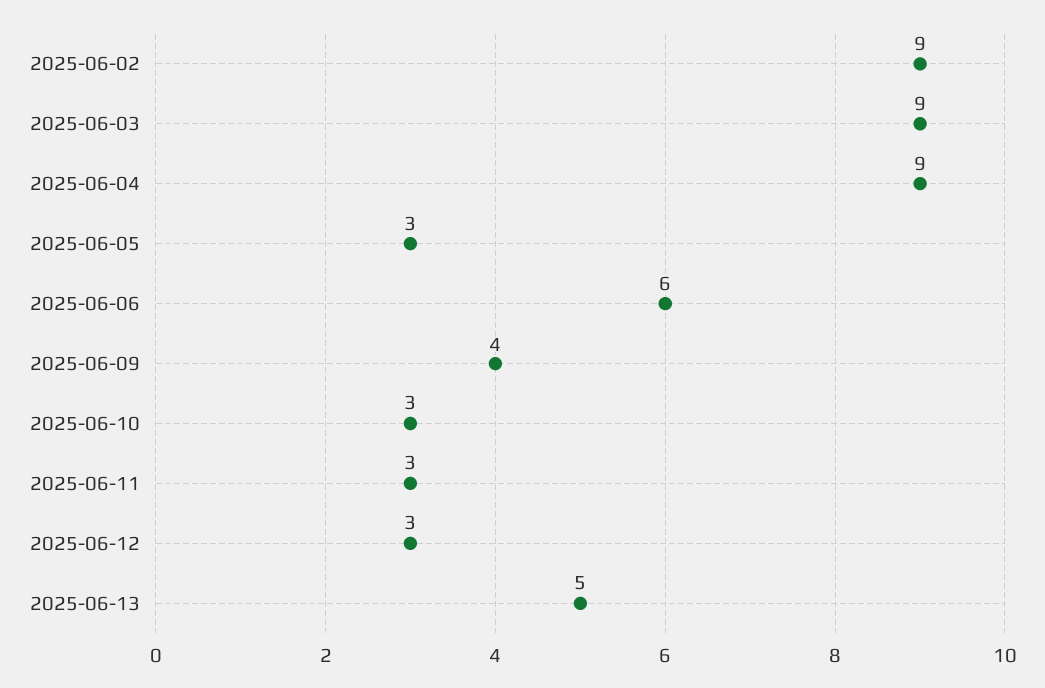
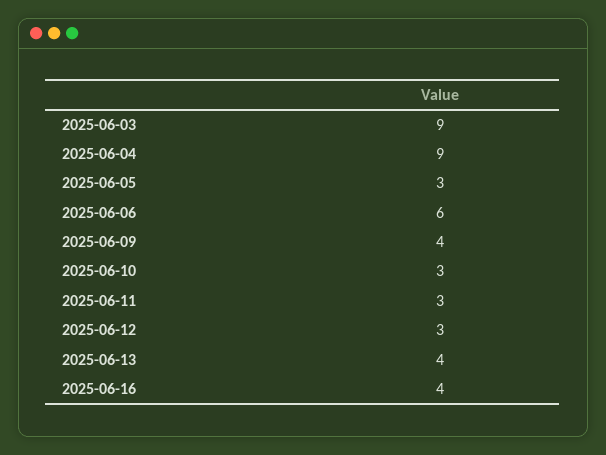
2025-06-02: 9 -> none
2025-06-13: 5 -> 4
2025-06-16: none -> 4

